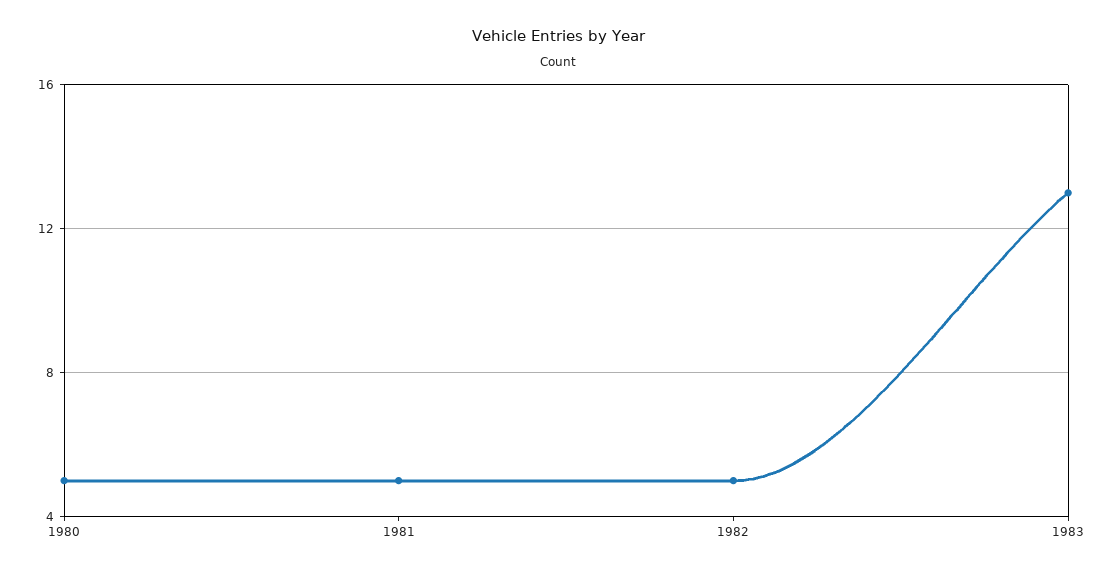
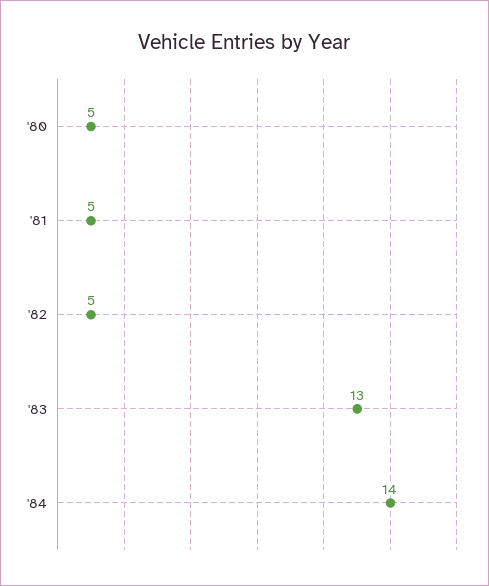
'84: none -> 14

